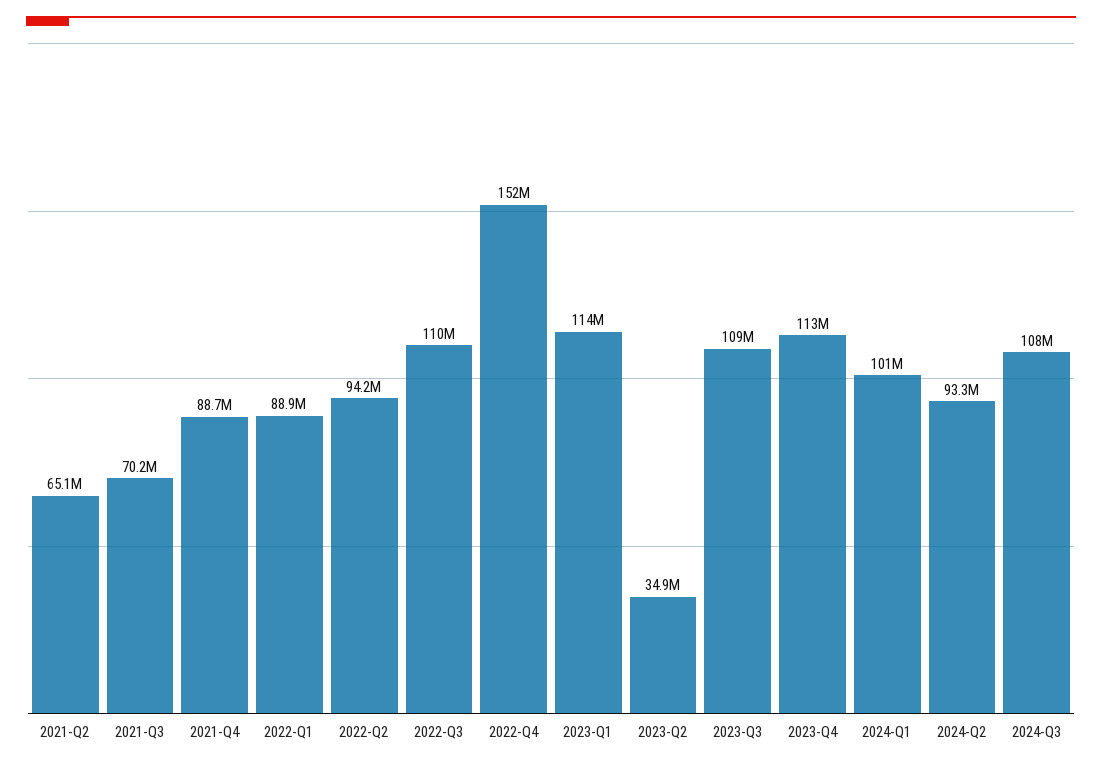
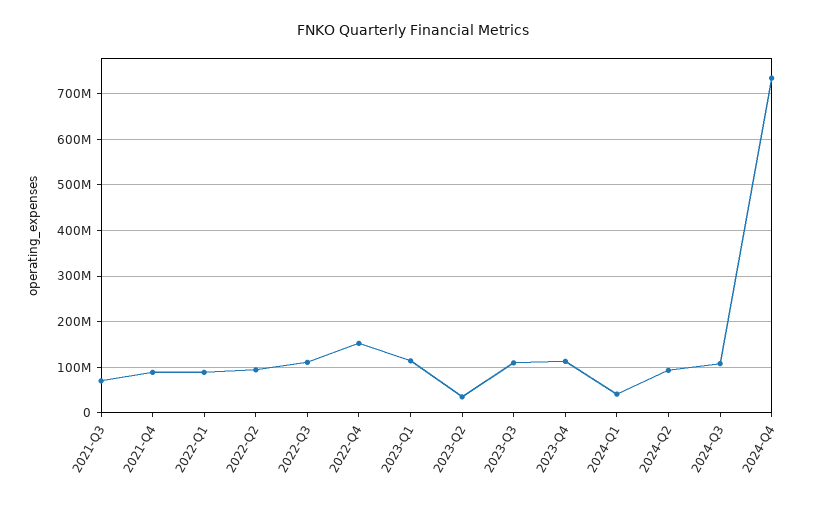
2021-Q2: 65100000 -> none
2024-Q1: 101000000 -> 40000000
2024-Q4: none -> 740000000

